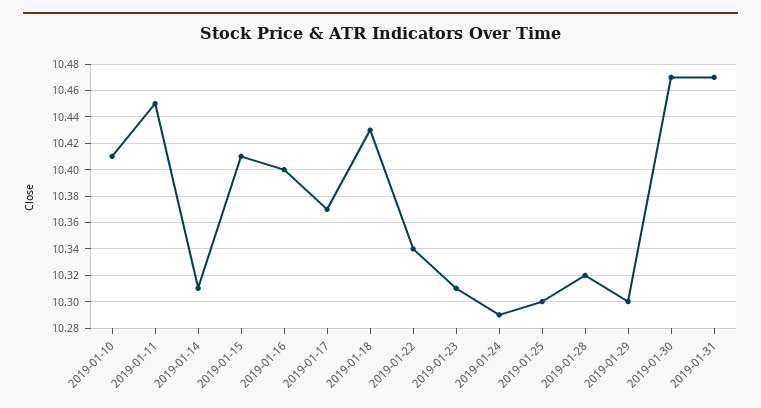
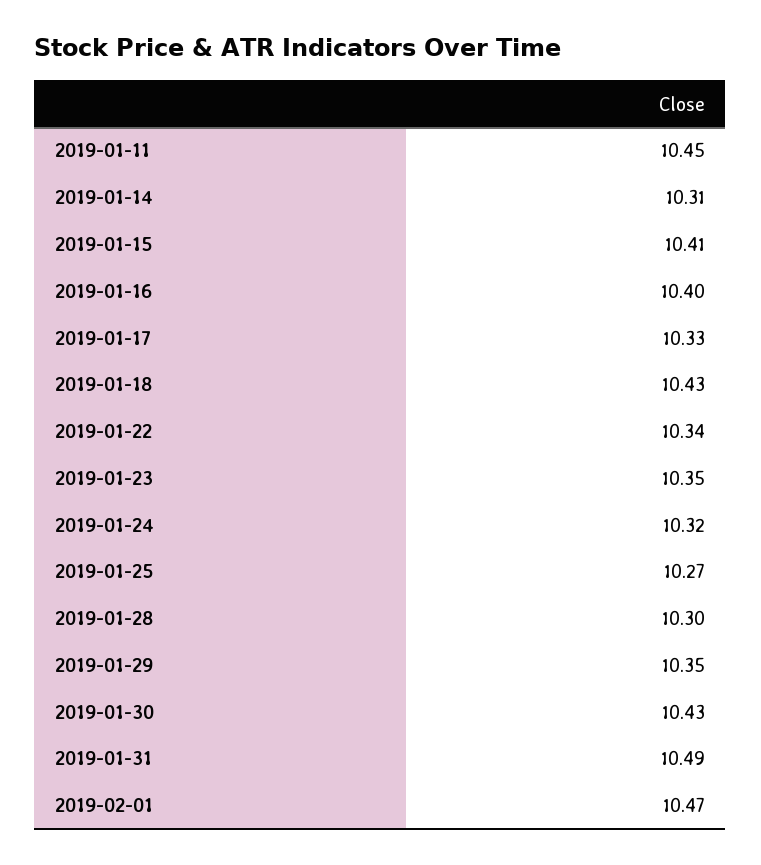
2019-01-10: 10.41 -> none
2019-01-17: 10.37 -> 10.33
2019-01-23: 10.31 -> 10.35
2019-01-24: 10.29 -> 10.32
2019-01-25: 10.3 -> 10.27
2019-01-28: 10.32 -> 10.3
2019-01-29: 10.3 -> 10.35
2019-01-30: 10.47 -> 10.43
2019-01-31: 10.47 -> 10.49
2019-02-01: none -> 10.47

